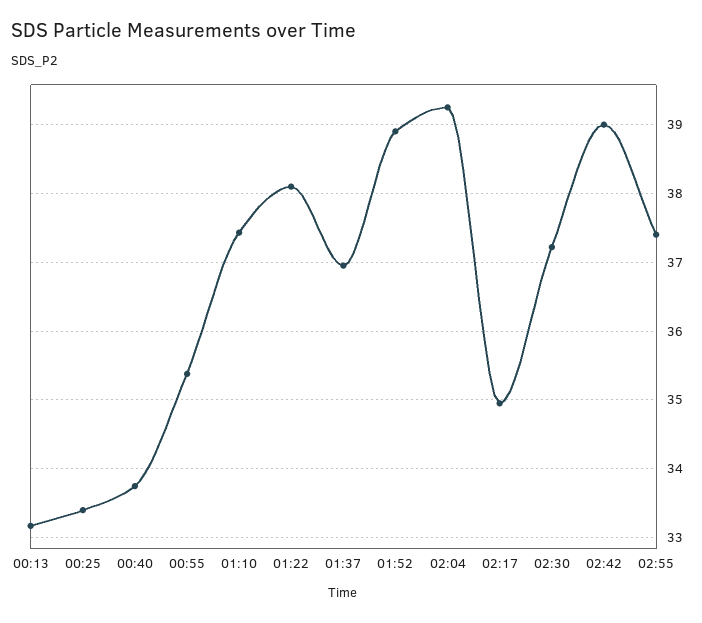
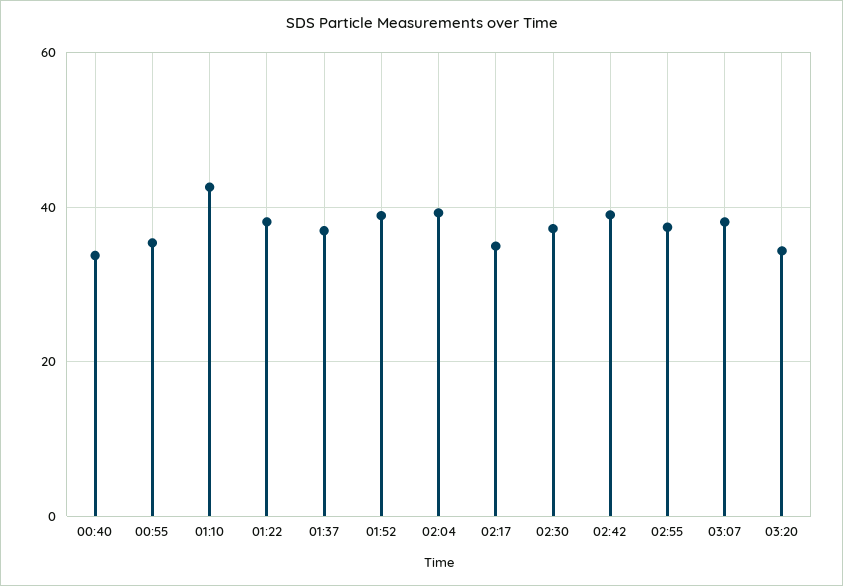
00:13: 33.2 -> none
00:25: 33.4 -> none
01:10: 37.4 -> 42
03:07: none -> 38
03:20: none -> 34

